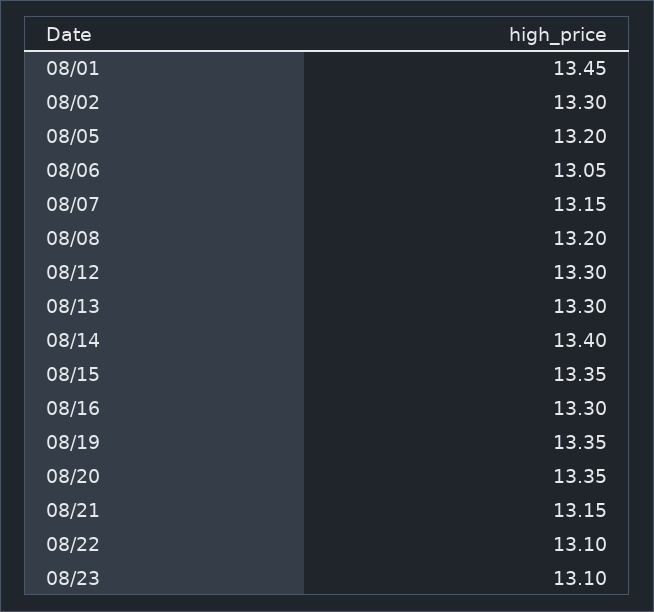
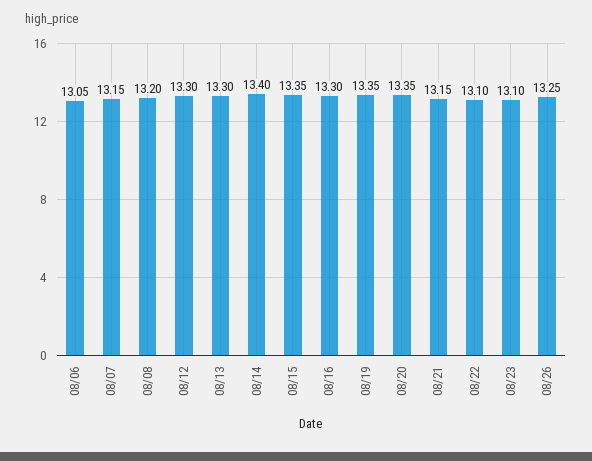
08/01: 13.45 -> none
08/02: 13.3 -> none
08/05: 13.2 -> none
08/26: none -> 13.25

